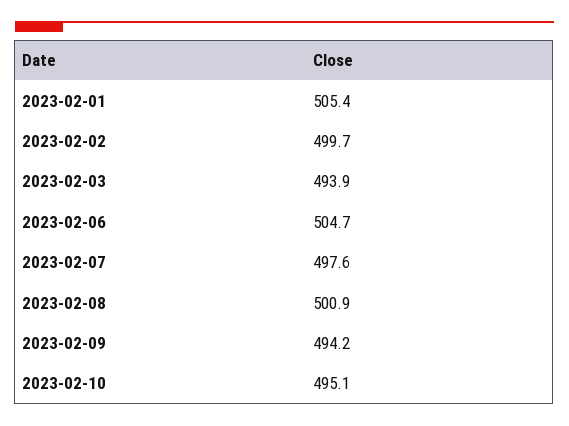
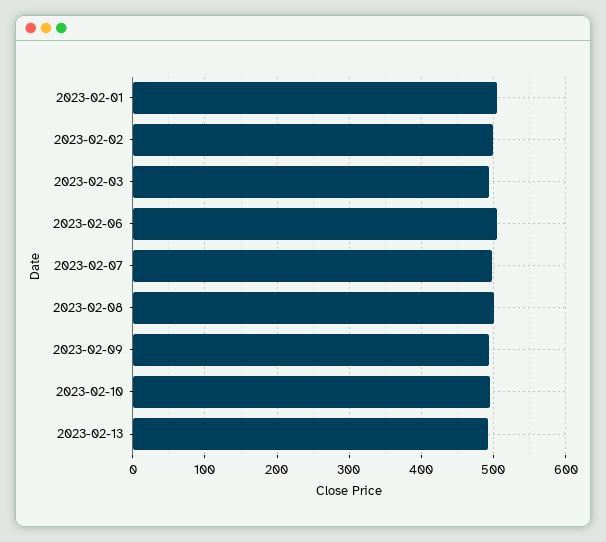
2023-02-13: none -> 490

